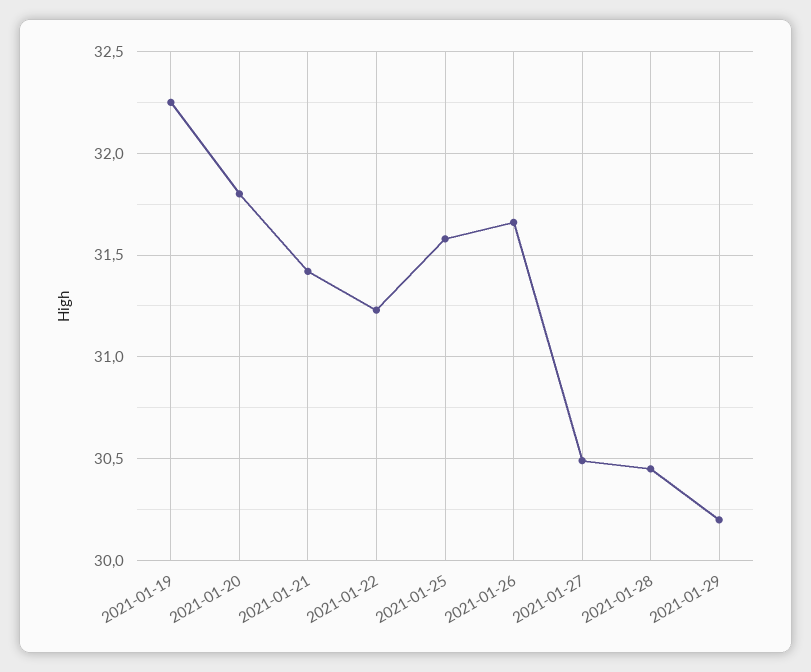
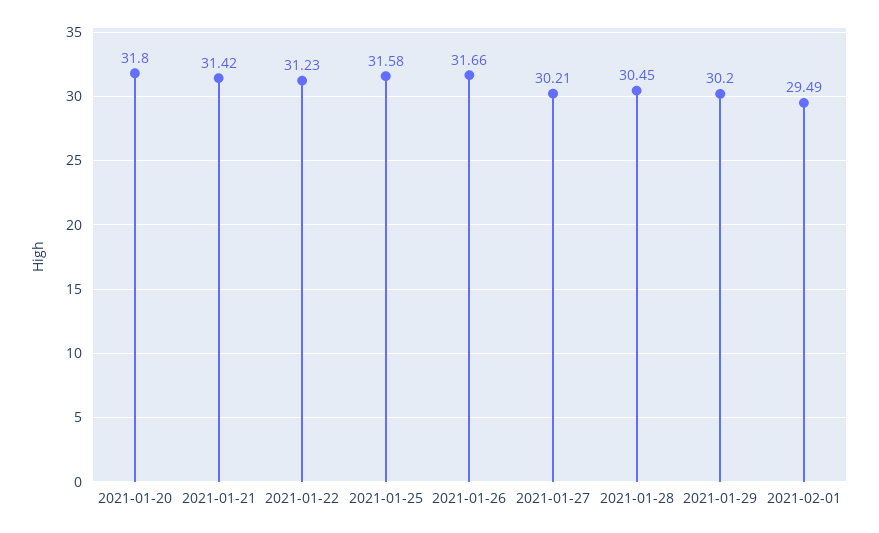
2021-01-19: 32.25 -> none
2021-01-27: 30.5 -> 30.21
2021-02-01: none -> 29.49

